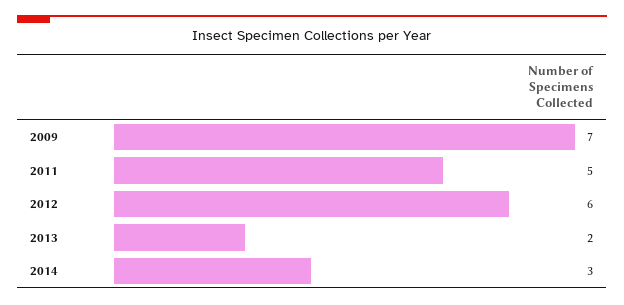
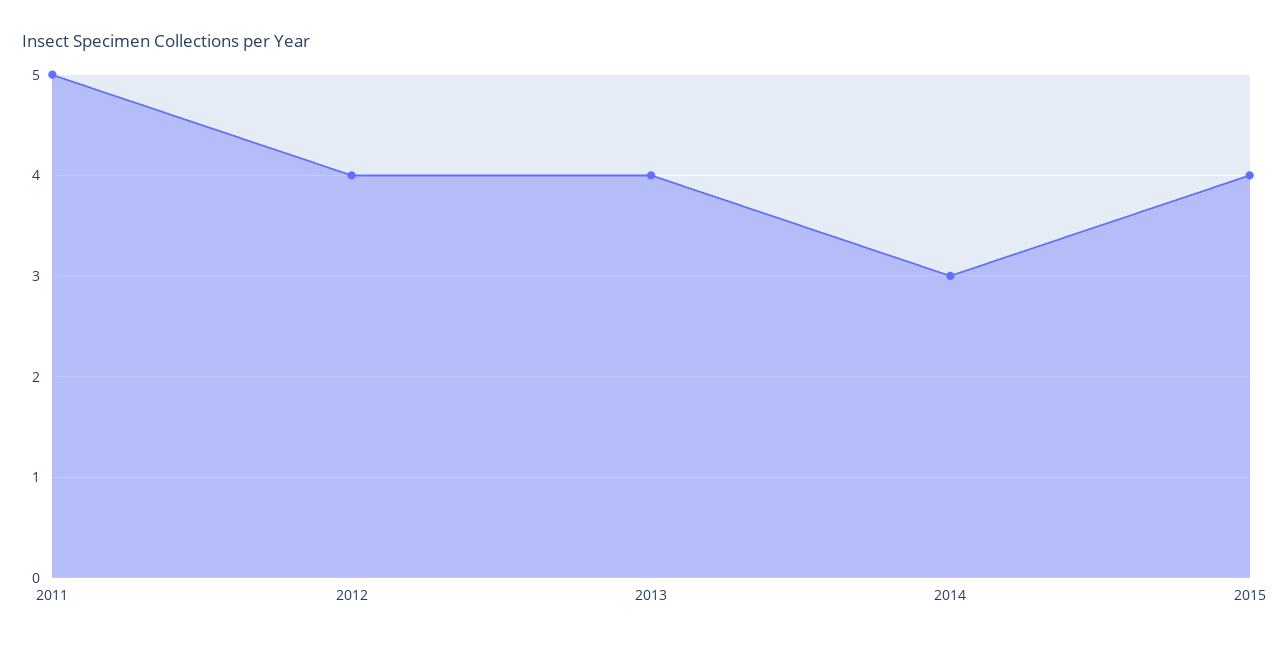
2009: 7 -> none
2012: 6 -> 4
2013: 2 -> 4
2015: none -> 4

